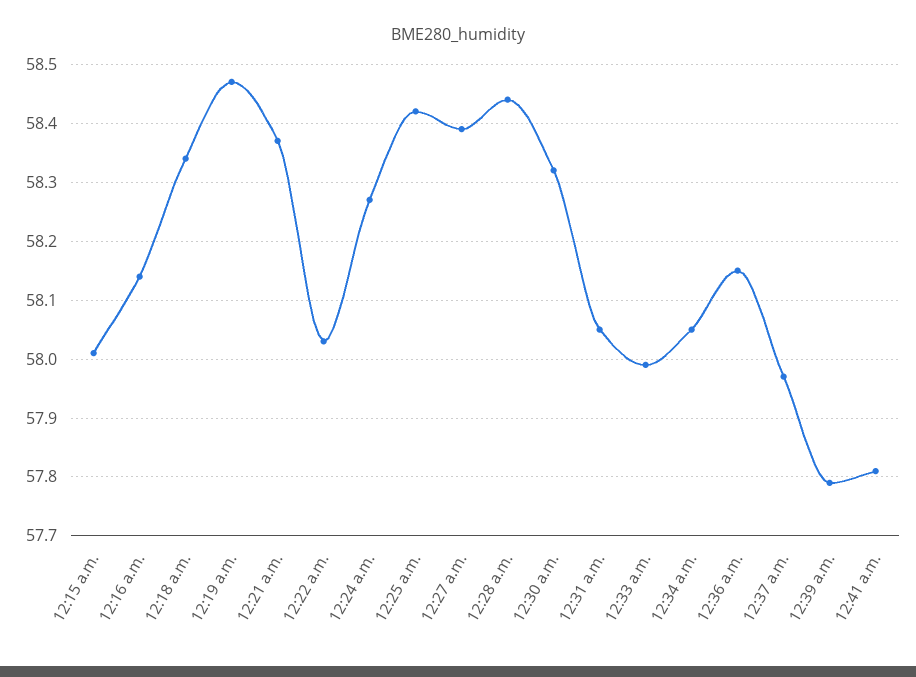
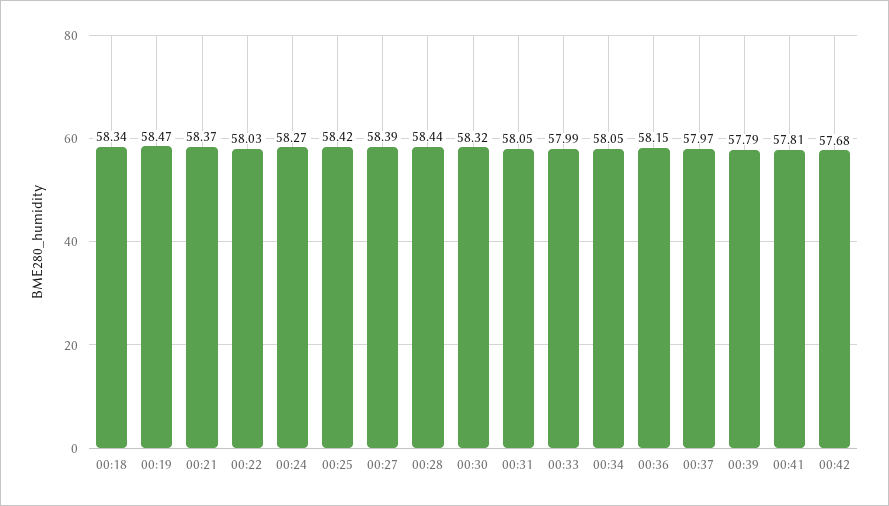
12:15 a.m.: 58 -> none
12:16 a.m.: 58.15 -> none
00:42: none -> 57.68

